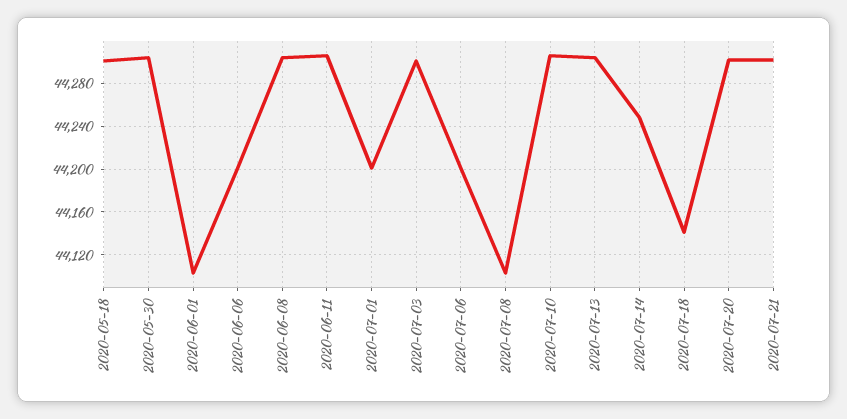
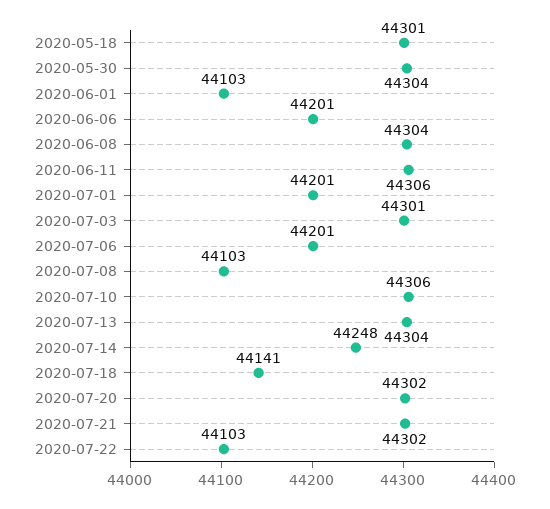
2020-07-22: none -> 44103

